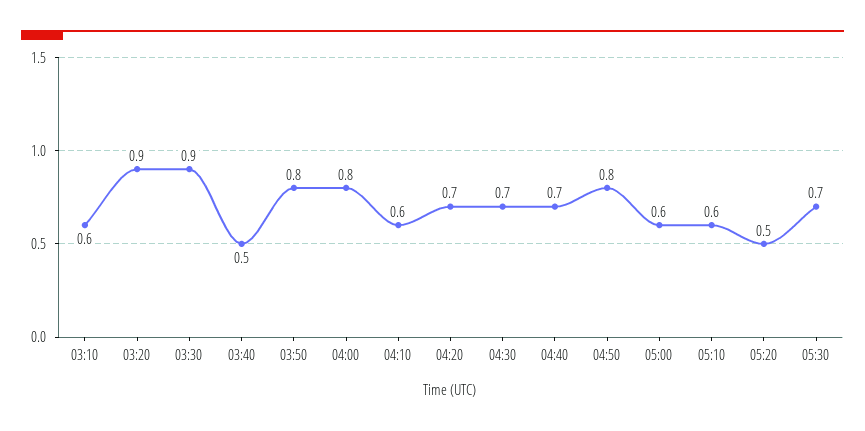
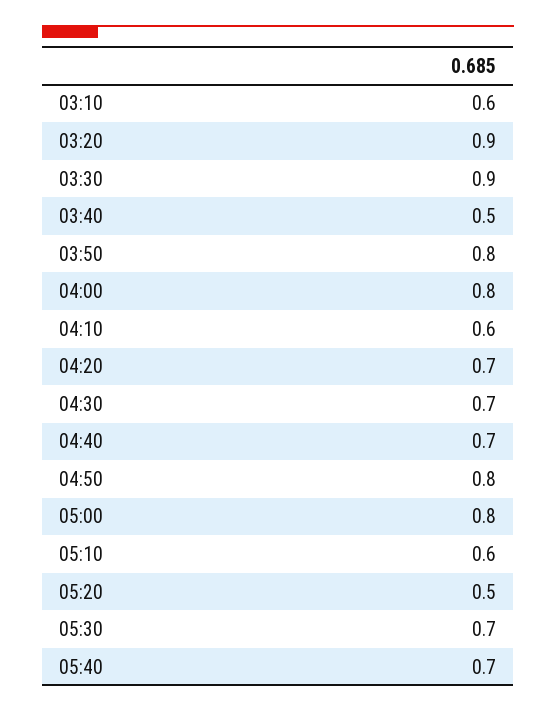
05:00: 0.6 -> 0.8
05:40: none -> 0.7

